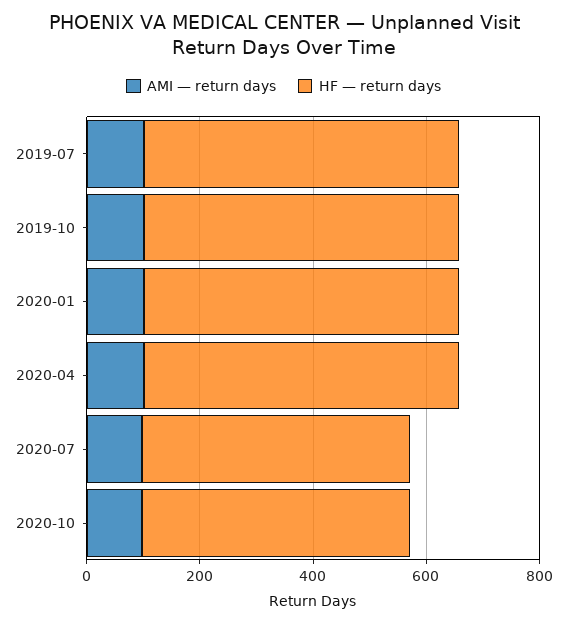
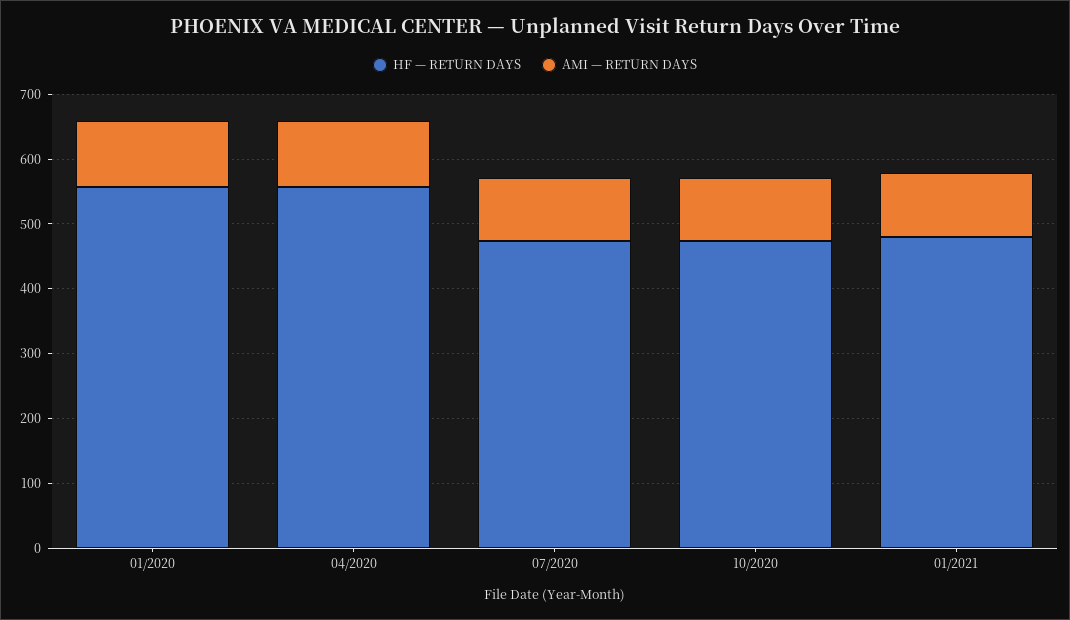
AMI — return days, 2019-07: 100 -> none
HF — return days, 2019-07: 550 -> none
AMI — return days, 2019-10: 100 -> none
HF — return days, 2019-10: 550 -> none
HF — return days, 01/2021: none -> 480
AMI — return days, 01/2021: none -> 100

